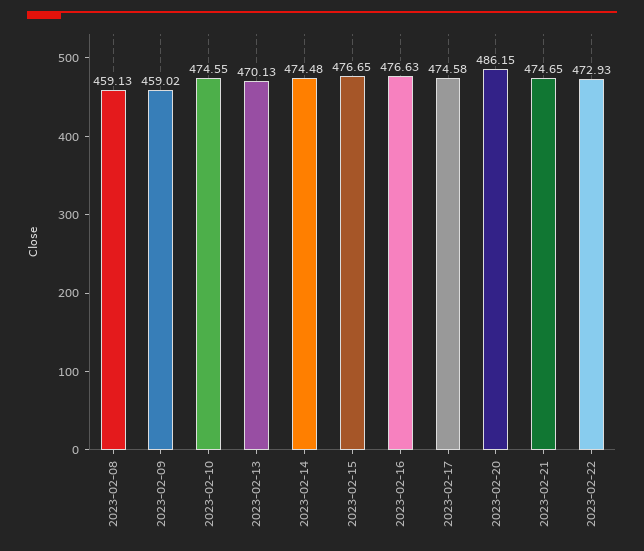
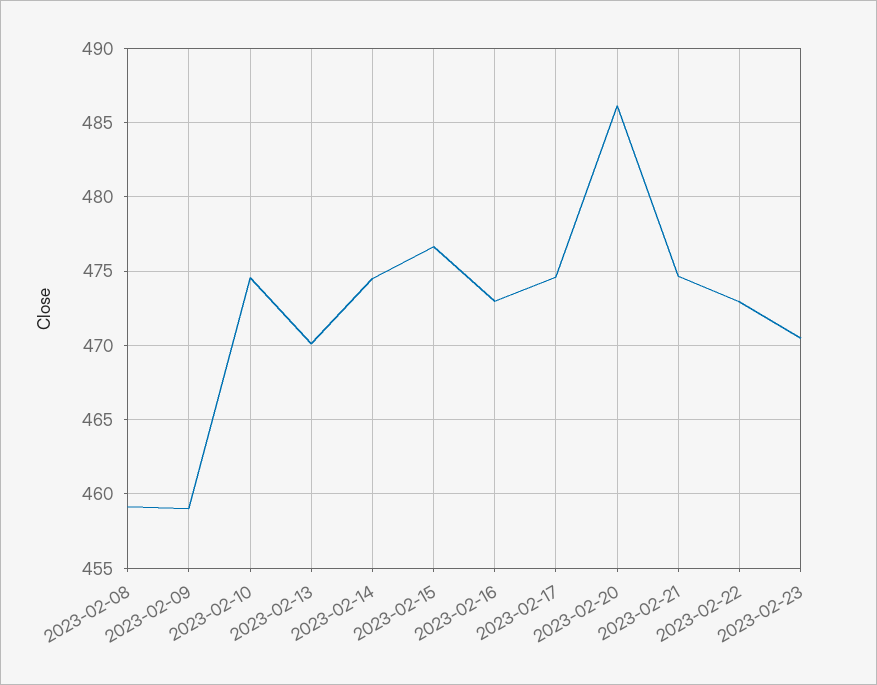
2023-02-16: 476.63 -> 473
2023-02-23: none -> 470.5

